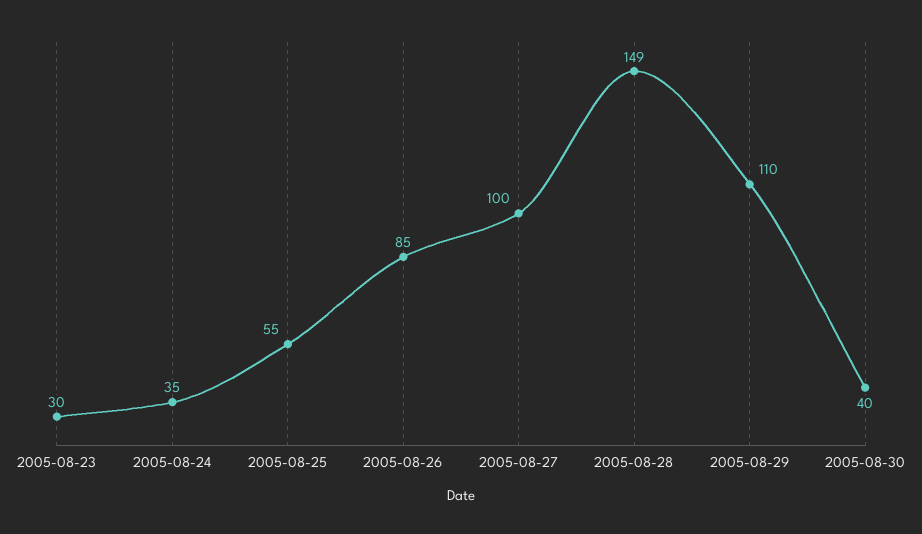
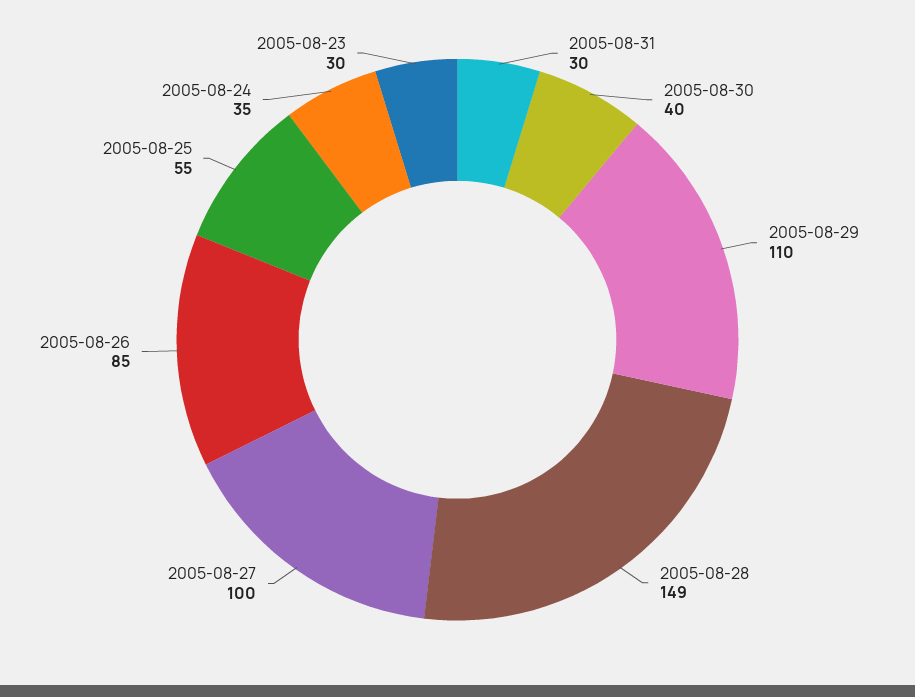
2005-08-31: none -> 30

